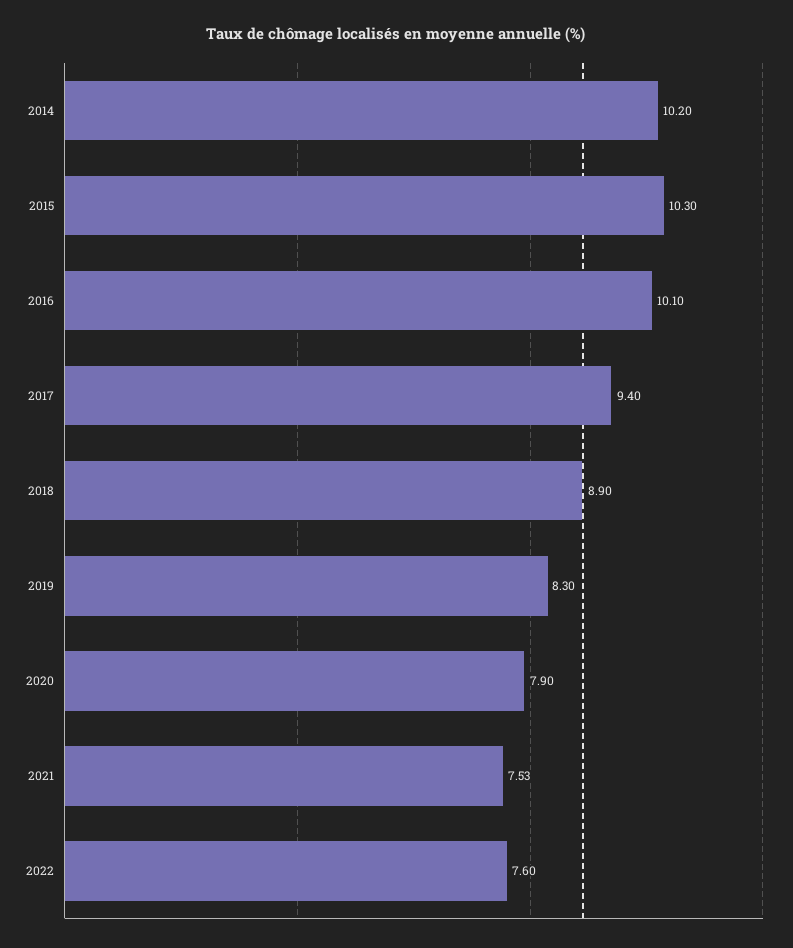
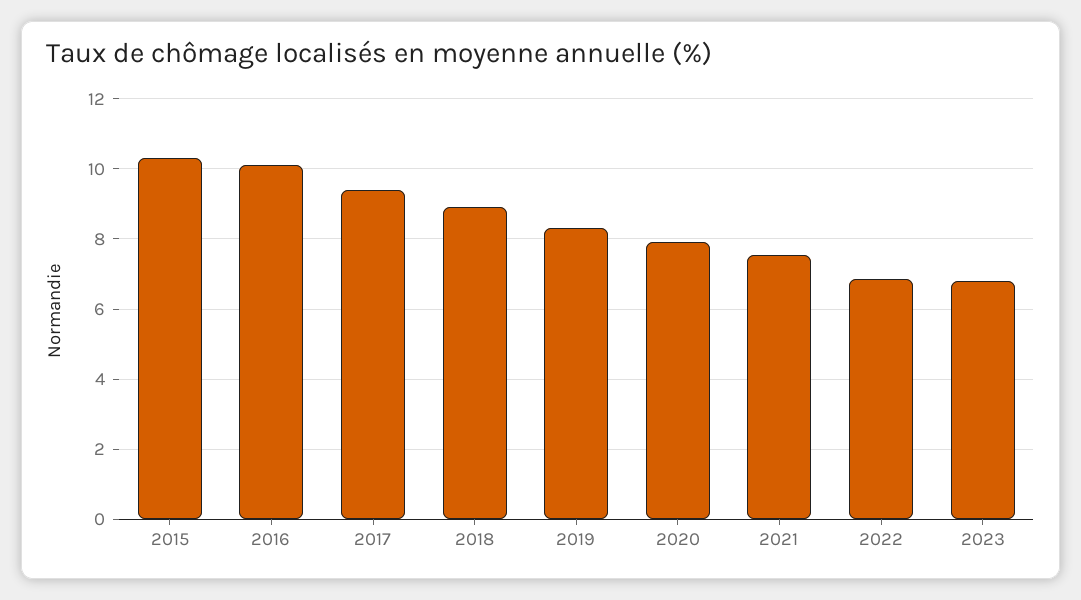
2014: 10.2 -> none
2022: 7.6 -> 6.8
2023: none -> 6.8

